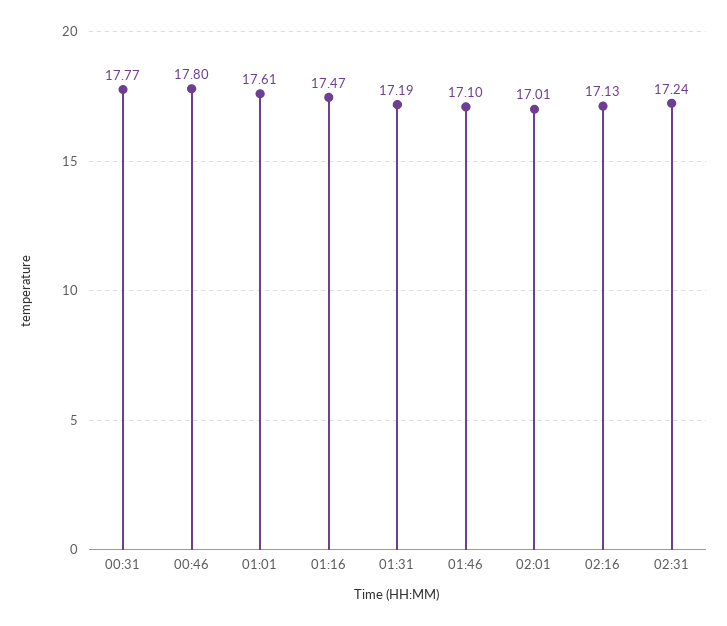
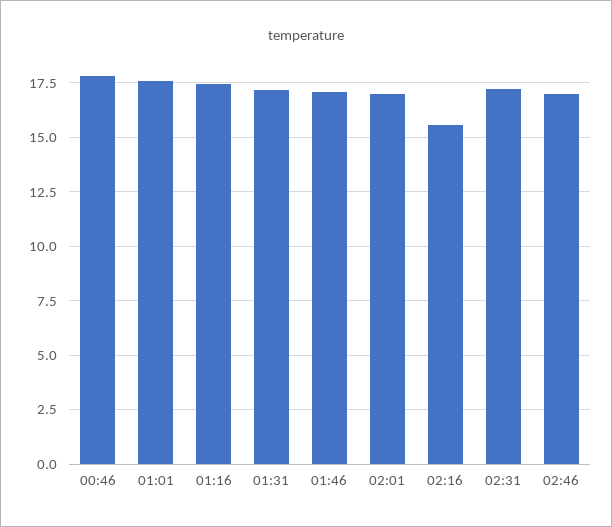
00:31: 17.77 -> none
02:16: 17.13 -> 15.5
02:46: none -> 17

